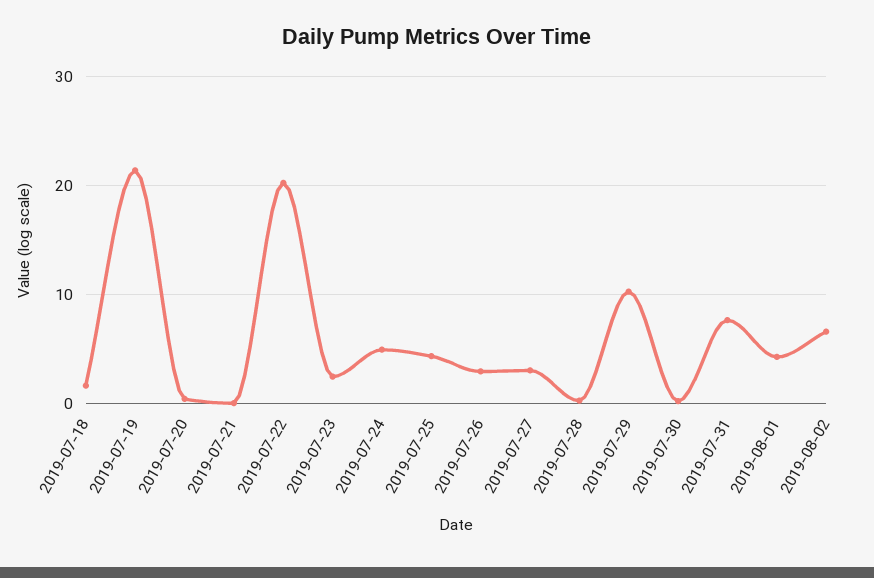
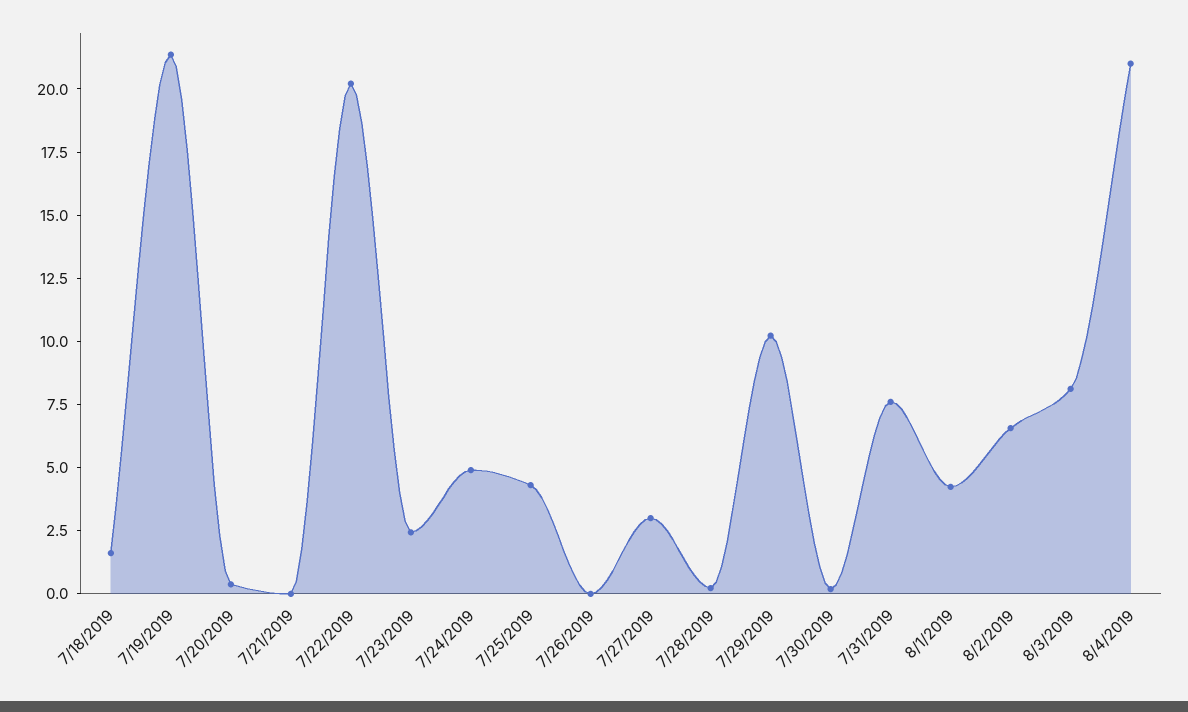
2019-07-26: 3 -> 0
8/3/2019: none -> 8
8/4/2019: none -> 21

